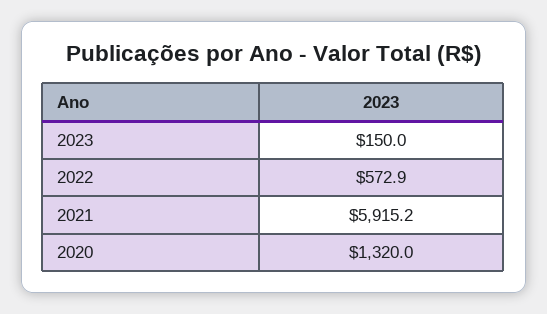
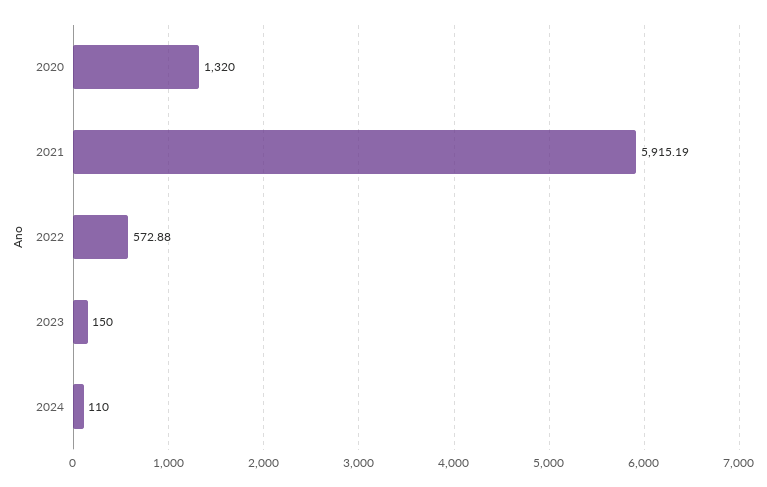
2024: none -> 110

